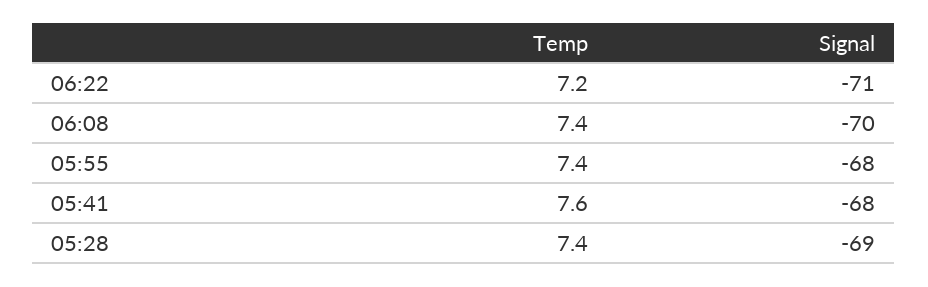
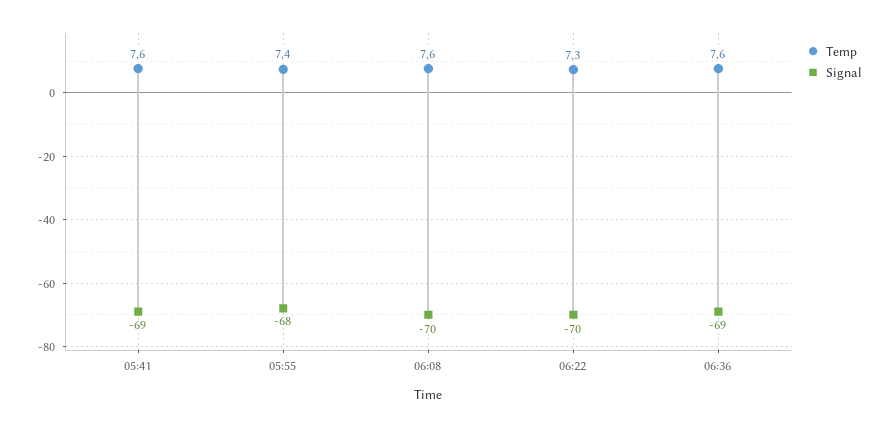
Temp, 06:22: 7.2 -> 7.3
Signal, 06:22: -71 -> -70
Temp, 06:08: 7.4 -> 7.6
Signal, 05:41: -68 -> -69
Temp, 05:28: 7.4 -> none
Signal, 05:28: -69 -> none
Temp, 06:36: none -> 7.6
Signal, 06:36: none -> -69

